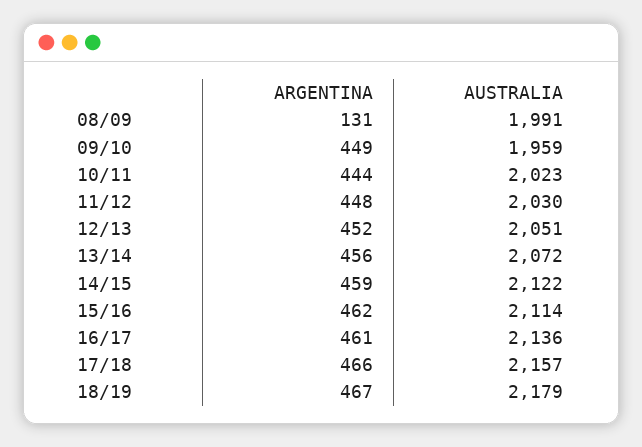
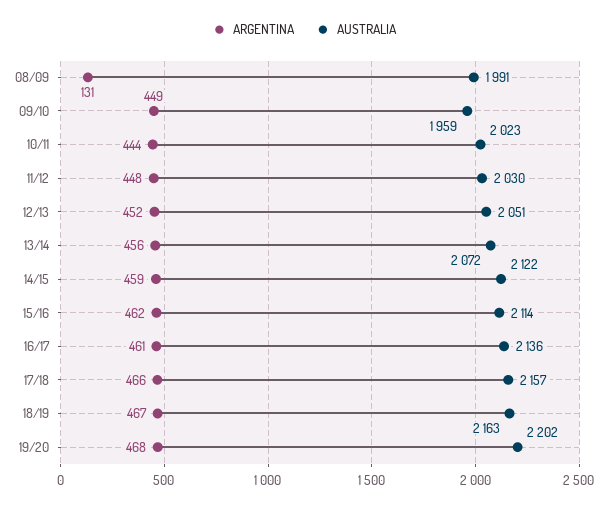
AUSTRALIA, 18/19: 2179 -> 2163
ARGENTINA, 19/20: none -> 468
AUSTRALIA, 19/20: none -> 2202

